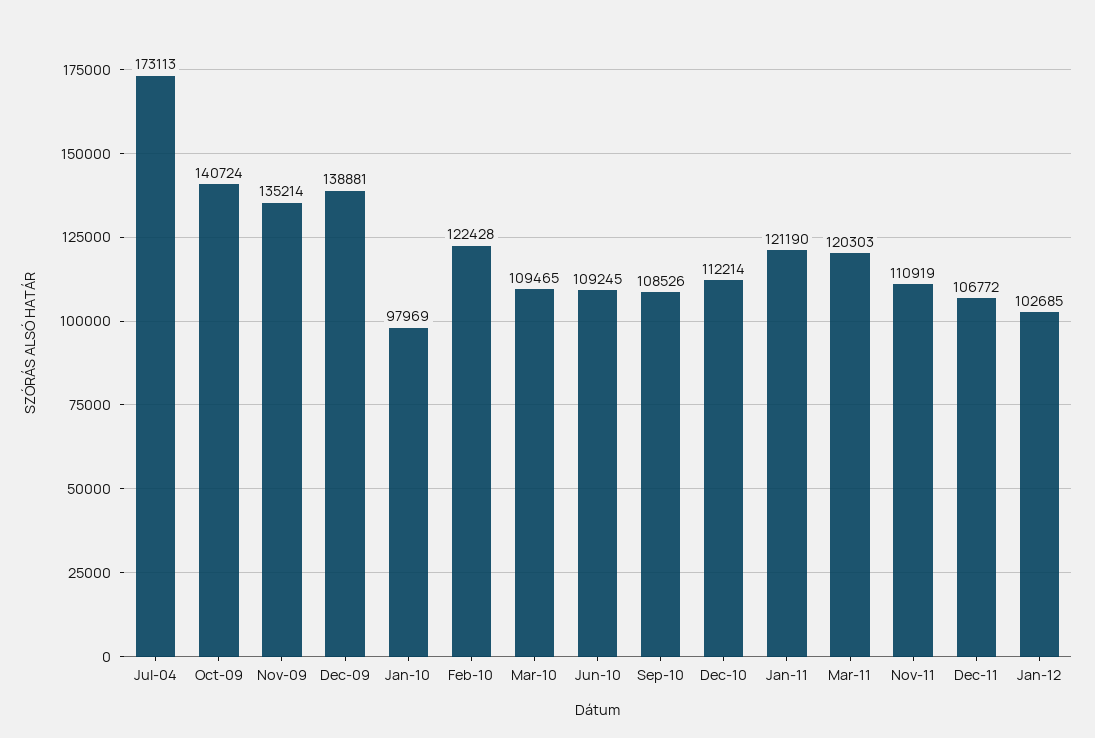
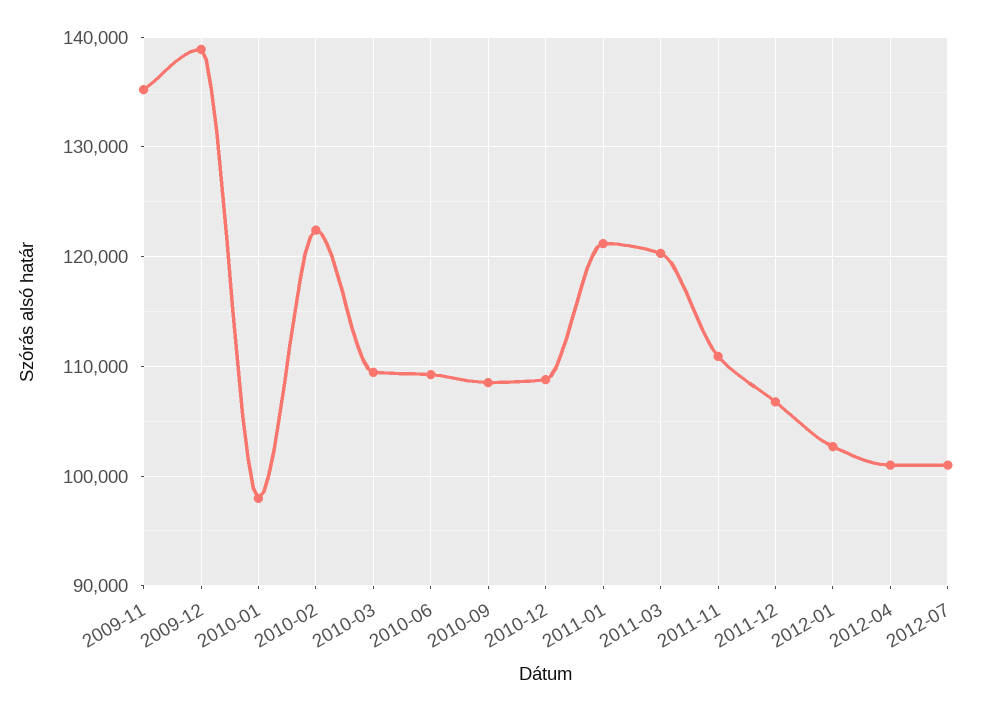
Jul-04: 173113 -> none
Oct-09: 140724 -> none
Dec-10: 112214 -> 109000
2012-04: none -> 101000
2012-07: none -> 101000

